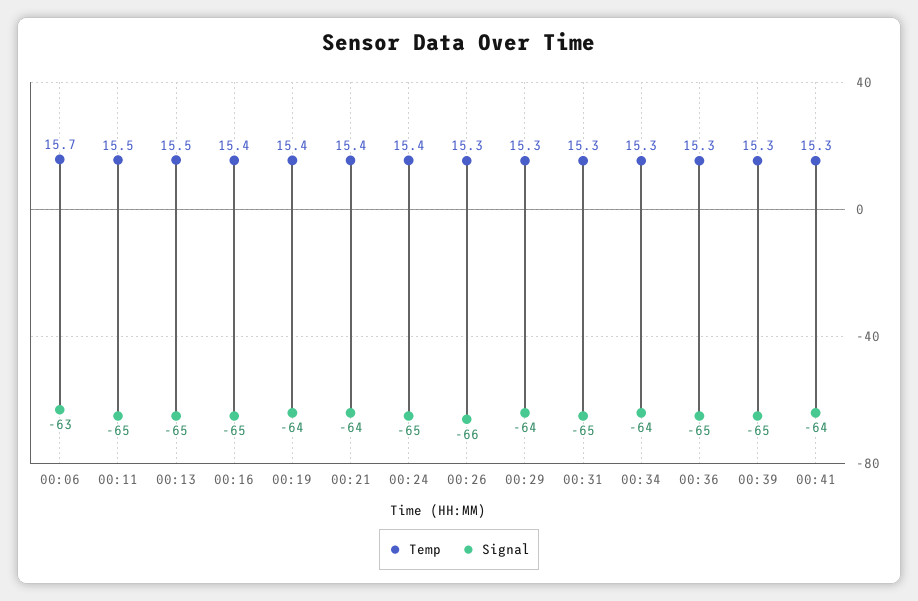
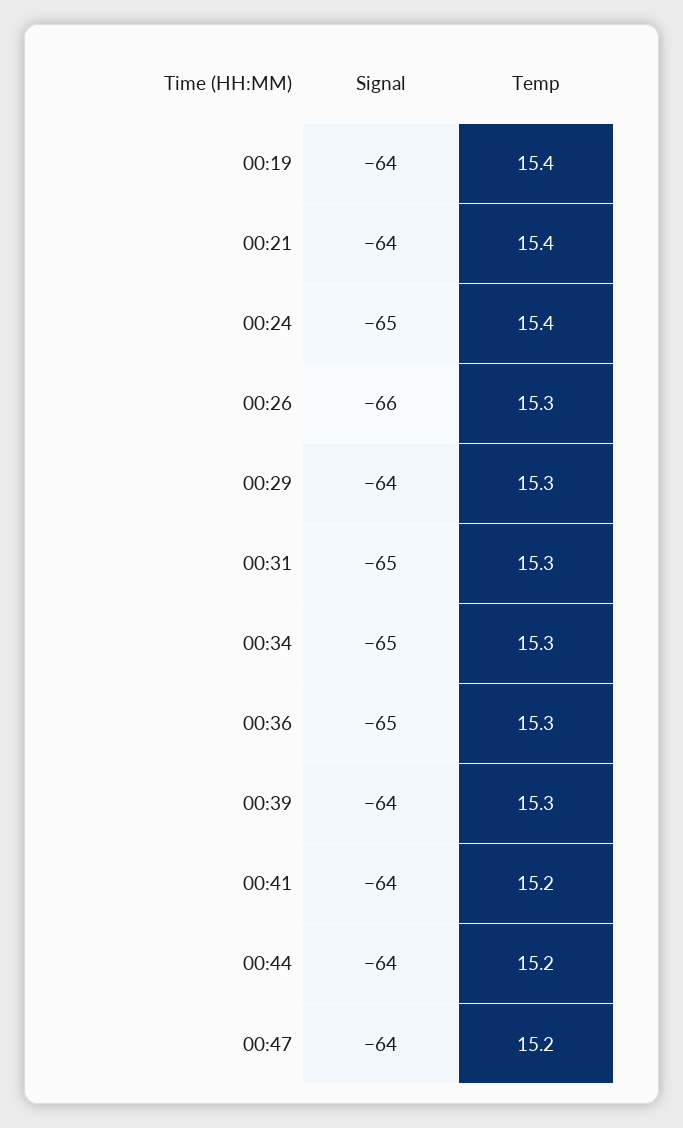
Temp, 00:06: 15.7 -> none
Signal, 00:06: -63 -> none
Temp, 00:11: 15.5 -> none
Signal, 00:11: -65 -> none
Temp, 00:13: 15.5 -> none
Signal, 00:13: -65 -> none
Temp, 00:16: 15.4 -> none
Signal, 00:16: -65 -> none
Signal, 00:34: -64 -> -65
Signal, 00:39: -65 -> -64
Temp, 00:41: 15.3 -> 15.2
Signal, 00:44: none -> -64
Temp, 00:44: none -> 15.2
Signal, 00:47: none -> -64
Temp, 00:47: none -> 15.2

